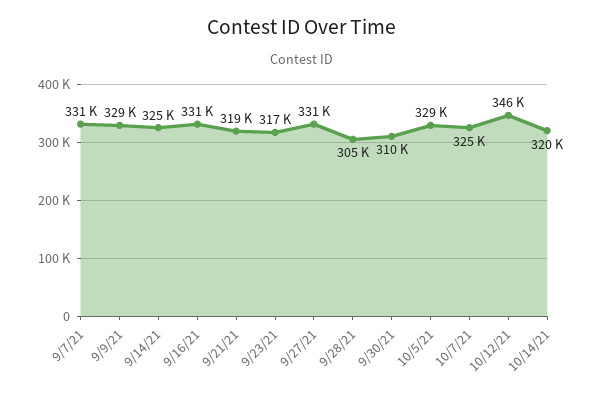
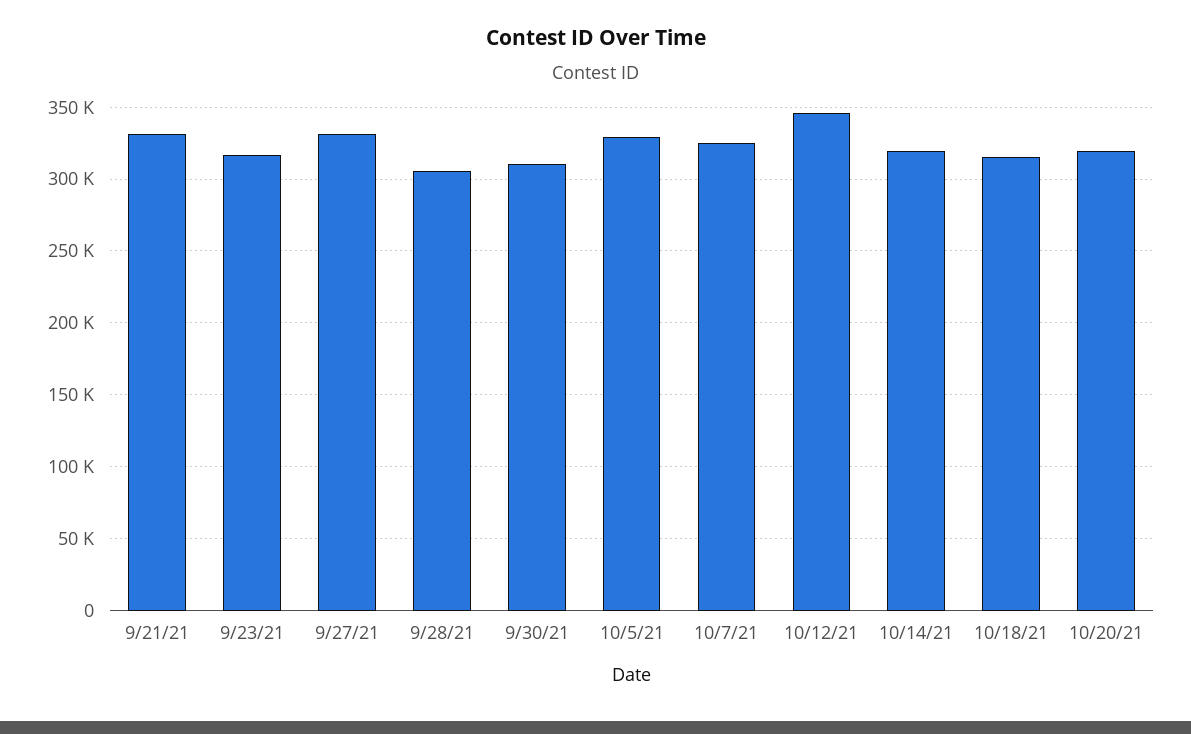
9/7/21: 331000 -> none
9/9/21: 329000 -> none
9/14/21: 325000 -> none
9/16/21: 331000 -> none
9/21/21: 319000 -> 330000
10/18/21: none -> 315000
10/20/21: none -> 320000

